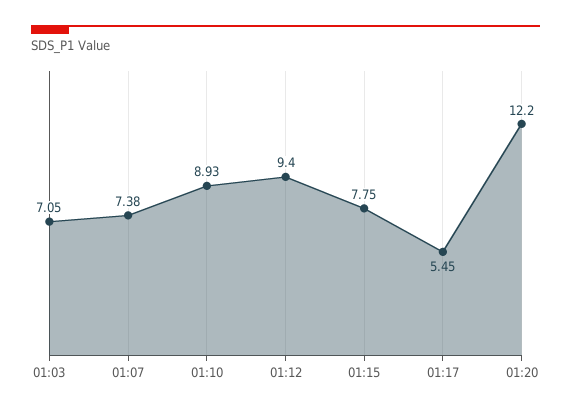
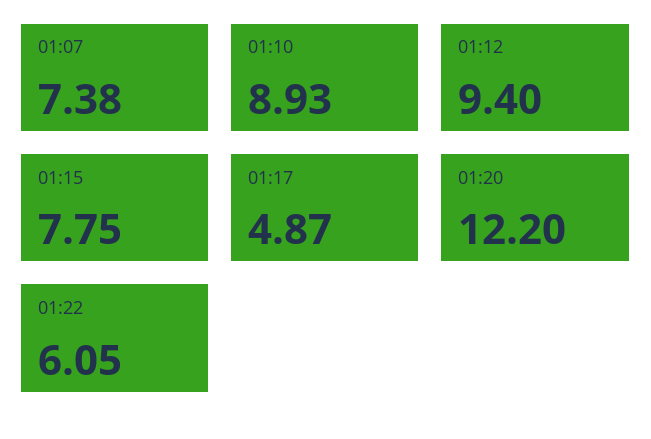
01:03: 7.05 -> none
01:17: 5.45 -> 4.87
01:22: none -> 6.05

